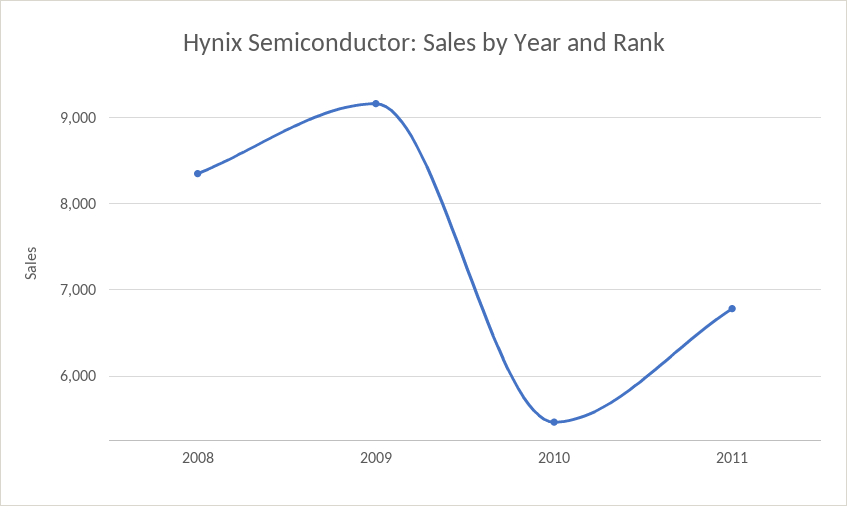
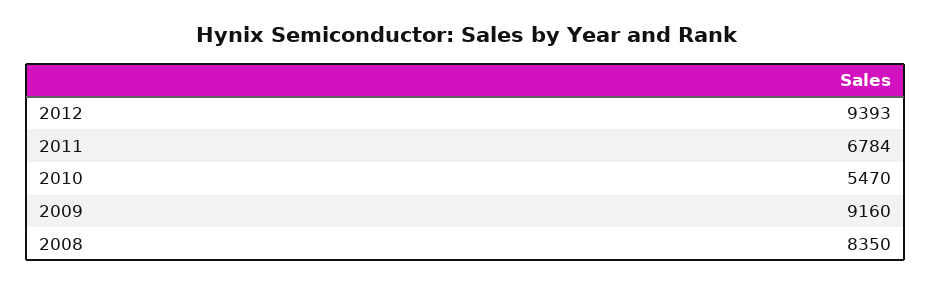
2012: none -> 9393

